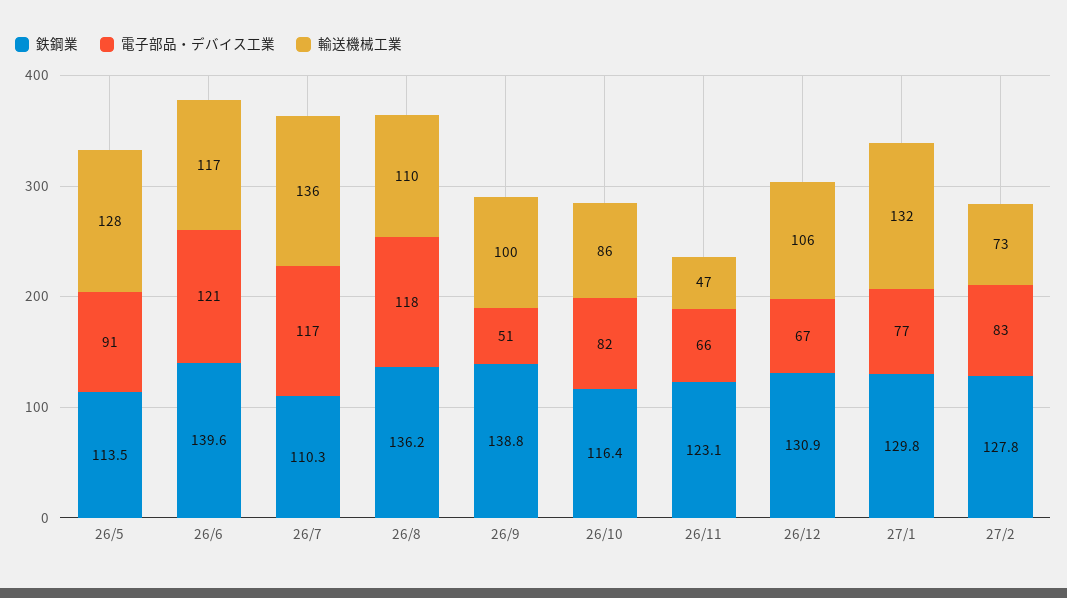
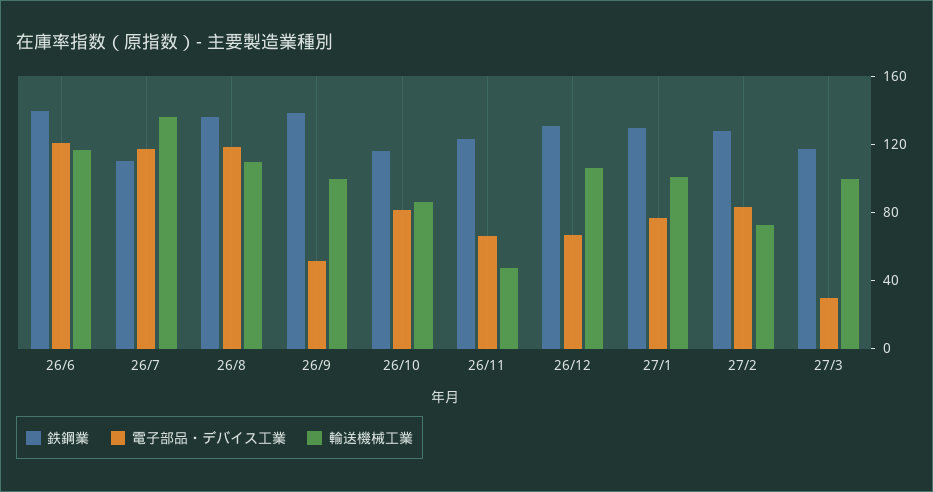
鉄鋼業, 26/5: 113.5 -> none
電子部品・デバイス工業, 26/5: 91 -> none
輸送機械工業, 26/5: 128 -> none
輸送機械工業, 27/1: 132 -> 100
鉄鋼業, 27/3: none -> 120
電子部品・デバイス工業, 27/3: none -> 30
輸送機械工業, 27/3: none -> 100

